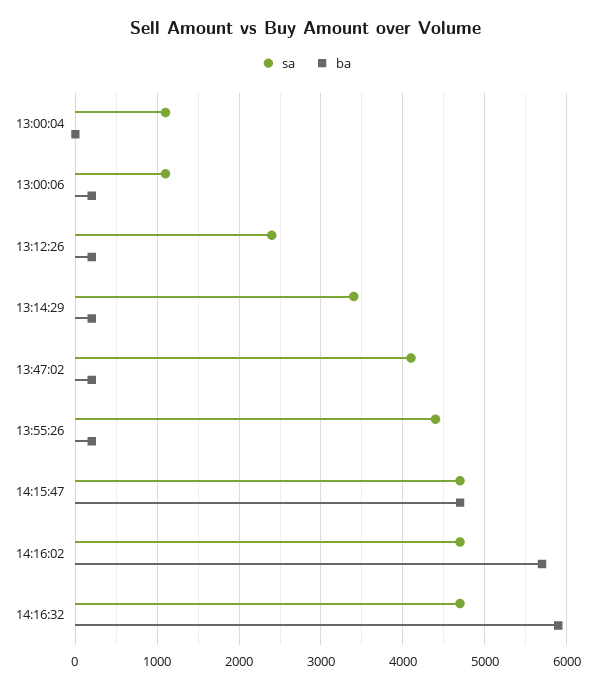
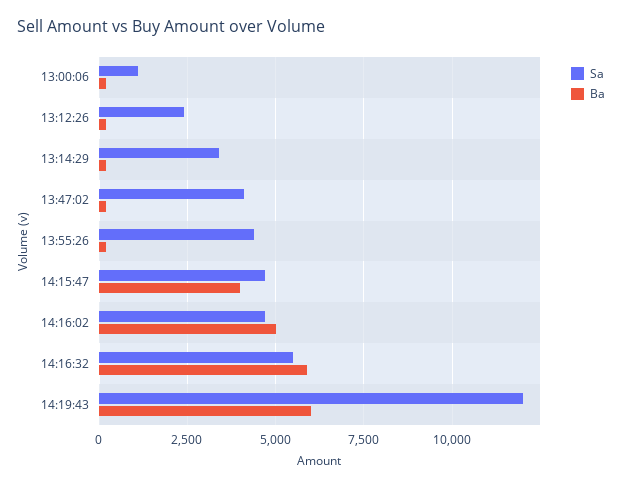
sa, 13:00:04: 1100 -> none
ba, 13:00:04: 0 -> none
ba, 14:15:47: 4700 -> 4000
ba, 14:16:02: 5700 -> 5000
sa, 14:16:32: 4700 -> 5500
sa, 14:19:43: none -> 12000
ba, 14:19:43: none -> 6000

